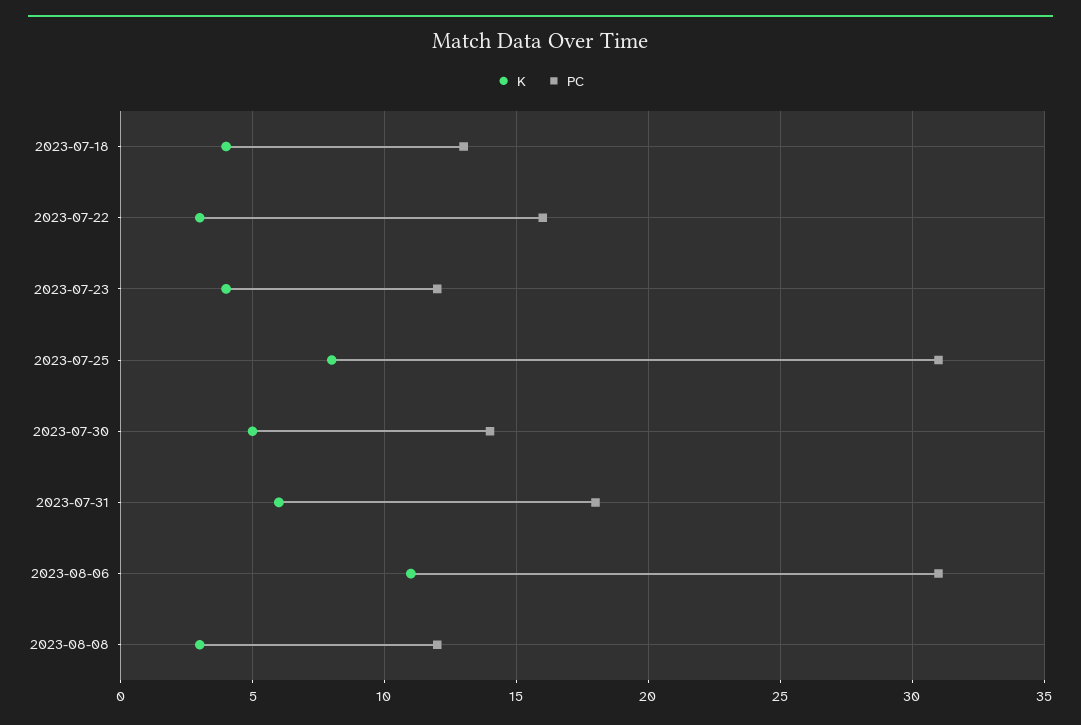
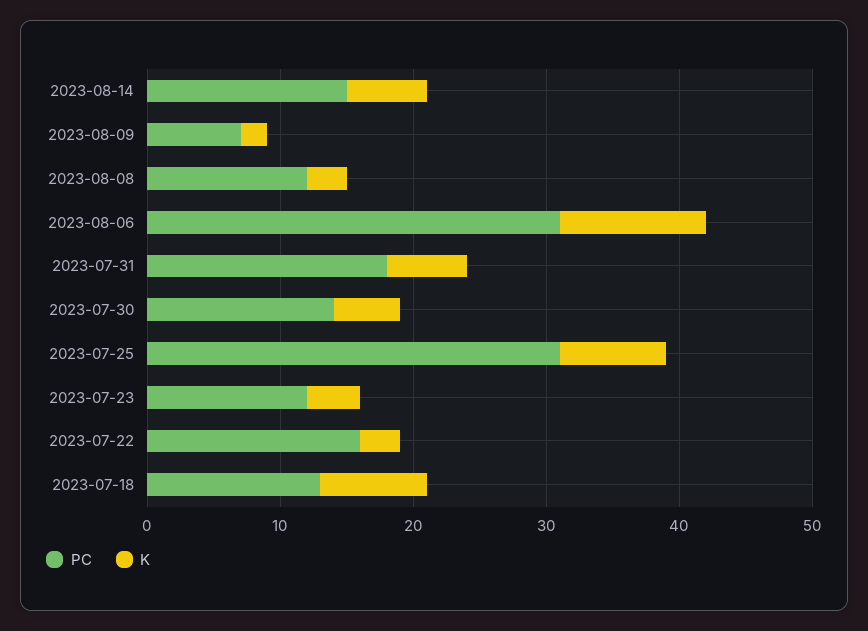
K, 2023-07-18: 4 -> 8
PC, 2023-08-14: none -> 15
K, 2023-08-14: none -> 6
PC, 2023-08-09: none -> 7
K, 2023-08-09: none -> 2

